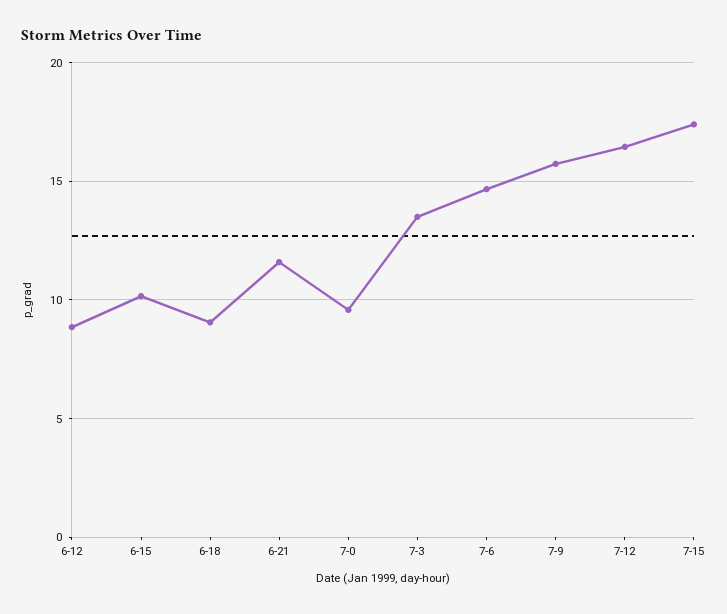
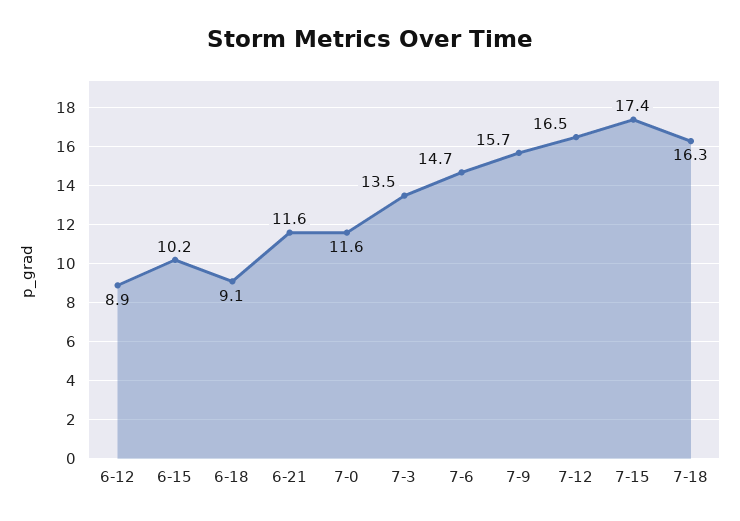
7-0: 9.5 -> 11.6
7-18: none -> 16.3

